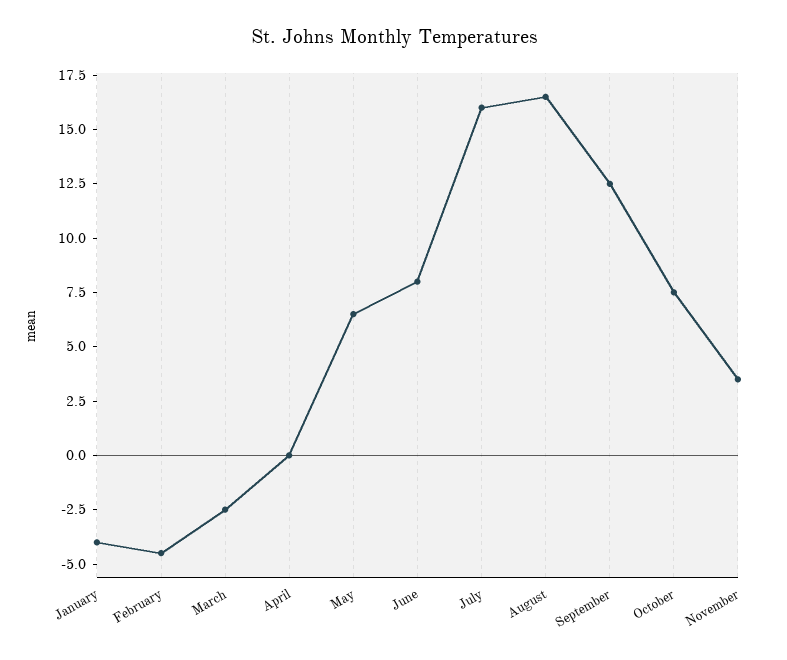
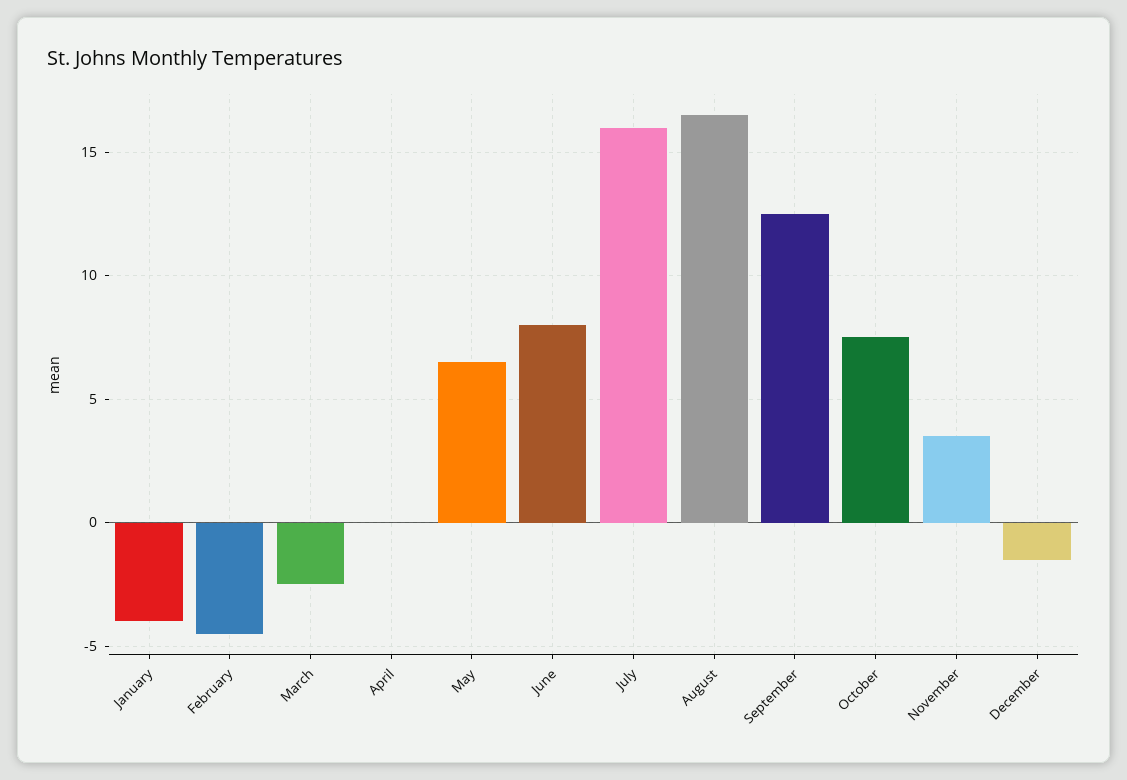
December: none -> -1.5

